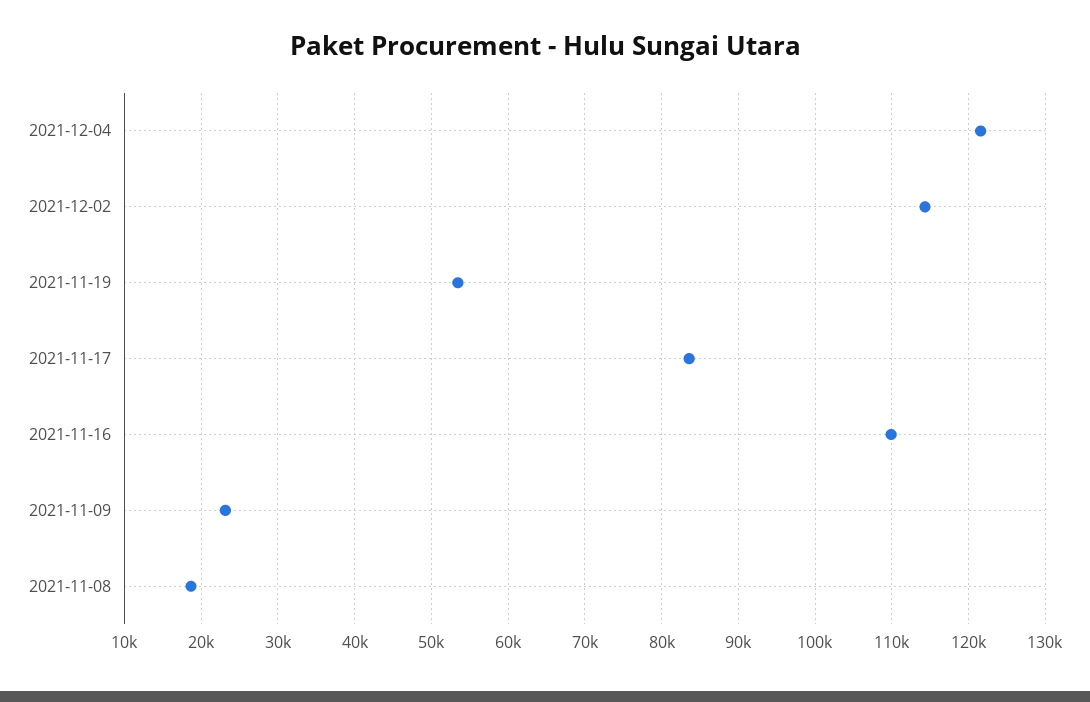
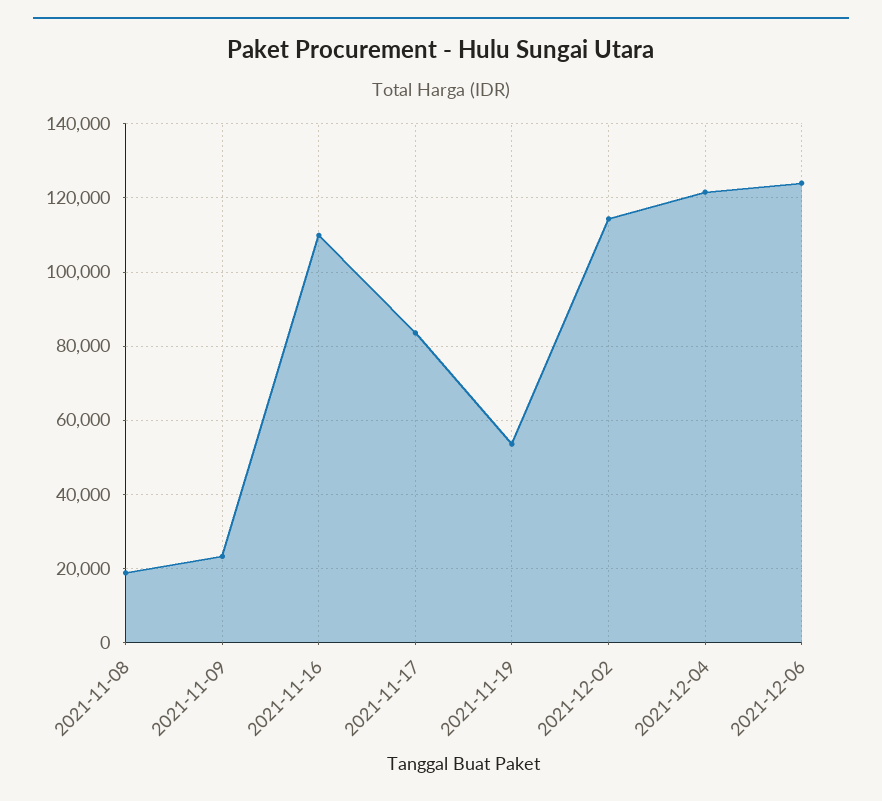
2021-12-06: none -> 124000

